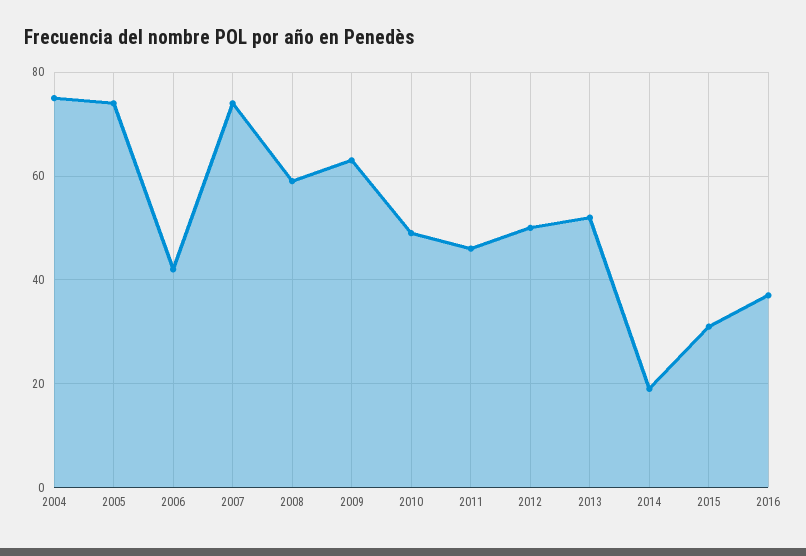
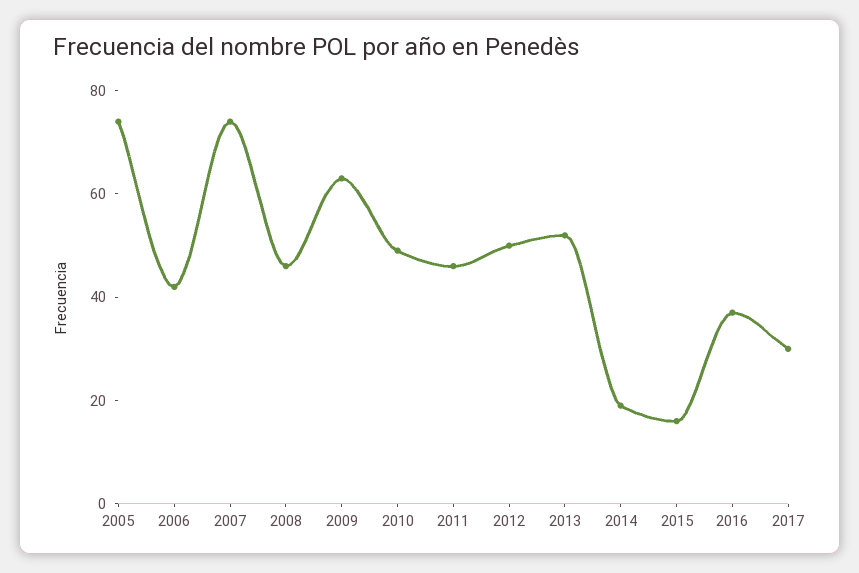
2004: 75 -> none
2008: 60 -> 45
2015: 30 -> 15
2017: none -> 30

